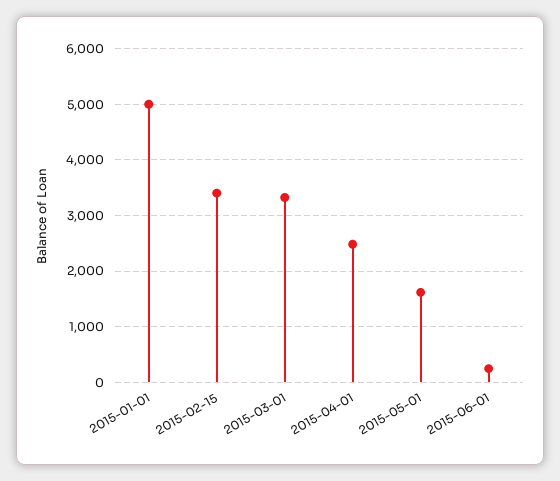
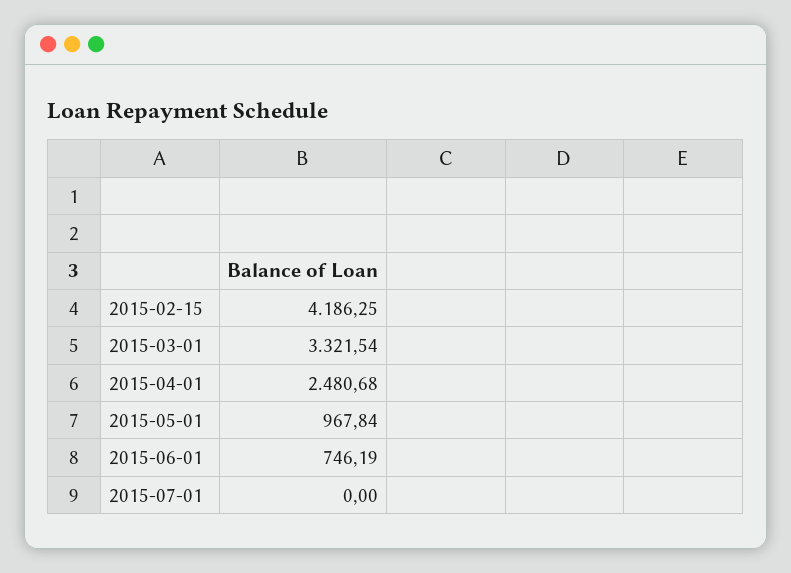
2015-01-01: 5000 -> none
2015-02-15: 3400 -> 4186.25
2015-05-01: 1600 -> 967.84
2015-06-01: 200 -> 746.19
2015-07-01: none -> 0

